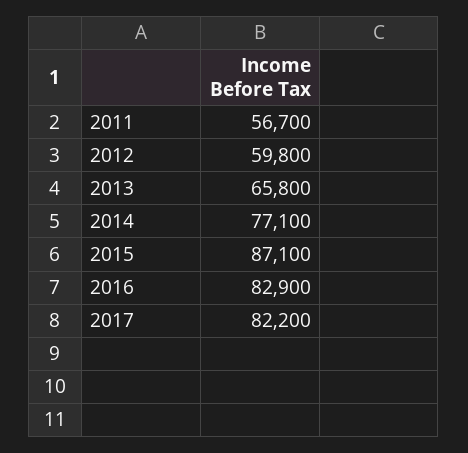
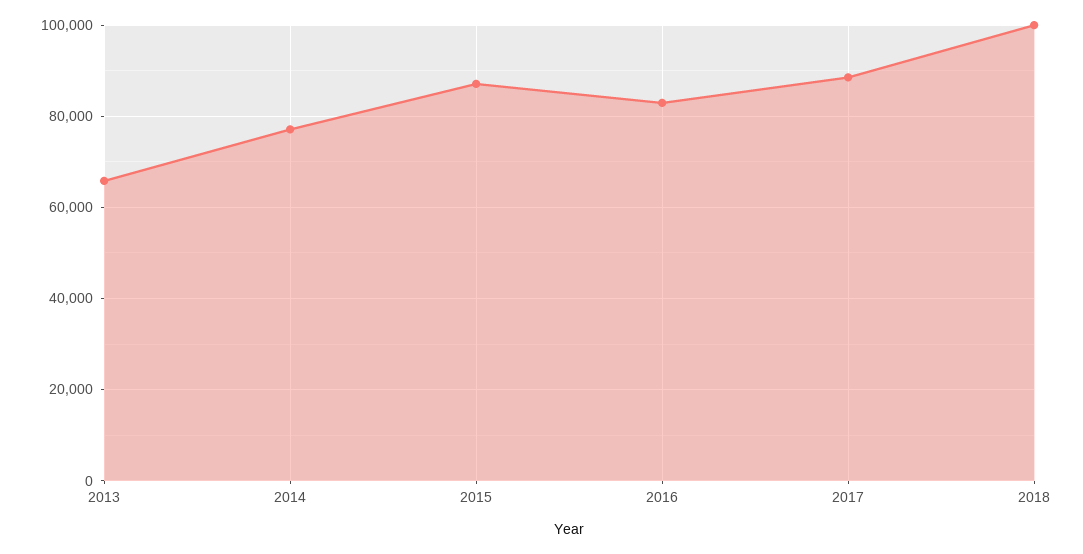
2011: 56700 -> none
2012: 59800 -> none
2017: 82200 -> 88000
2018: none -> 100000

